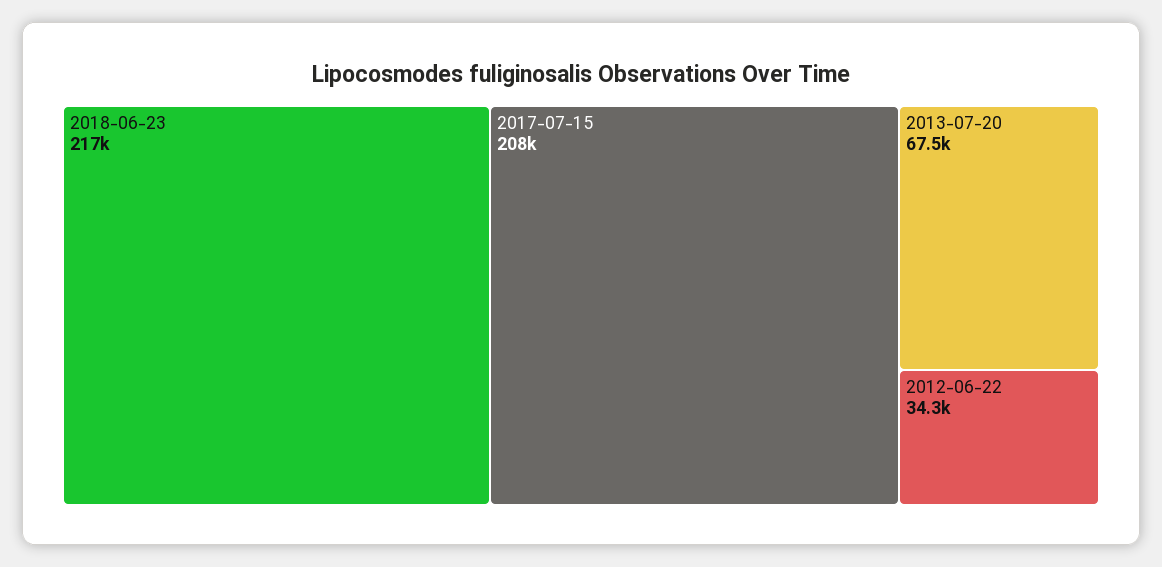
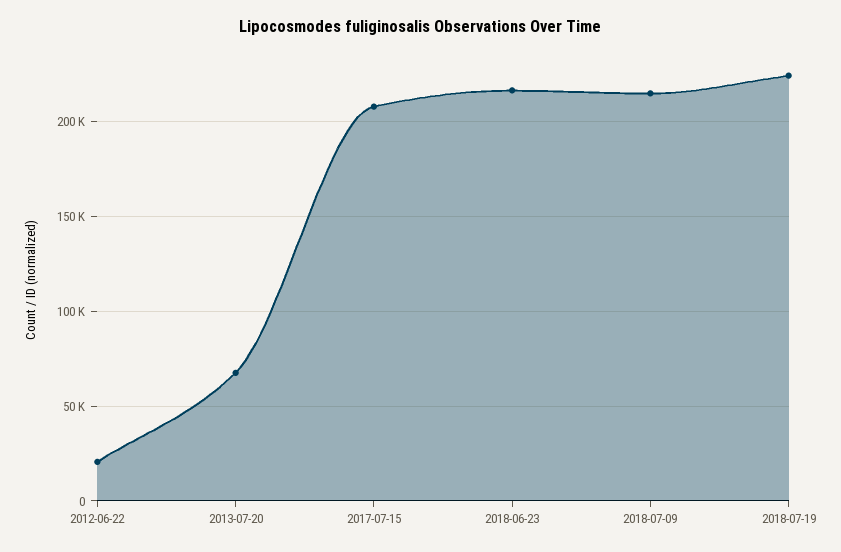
2012-06-22: 34300 -> 20000
2018-07-09: none -> 215000
2018-07-19: none -> 225000

